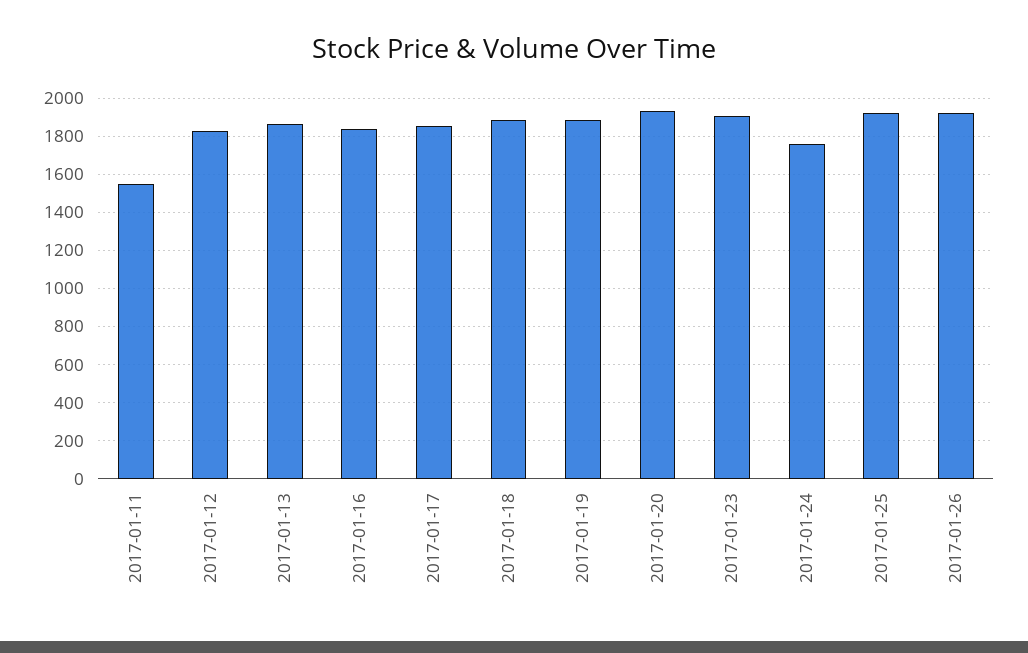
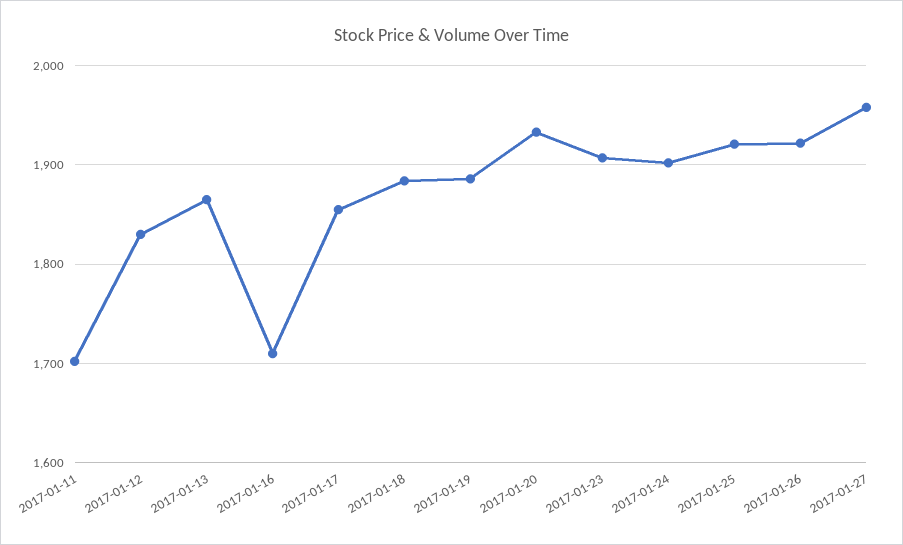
2017-01-11: 1550 -> 1700
2017-01-16: 1850 -> 1710
2017-01-24: 1750 -> 1900
2017-01-27: none -> 1960

